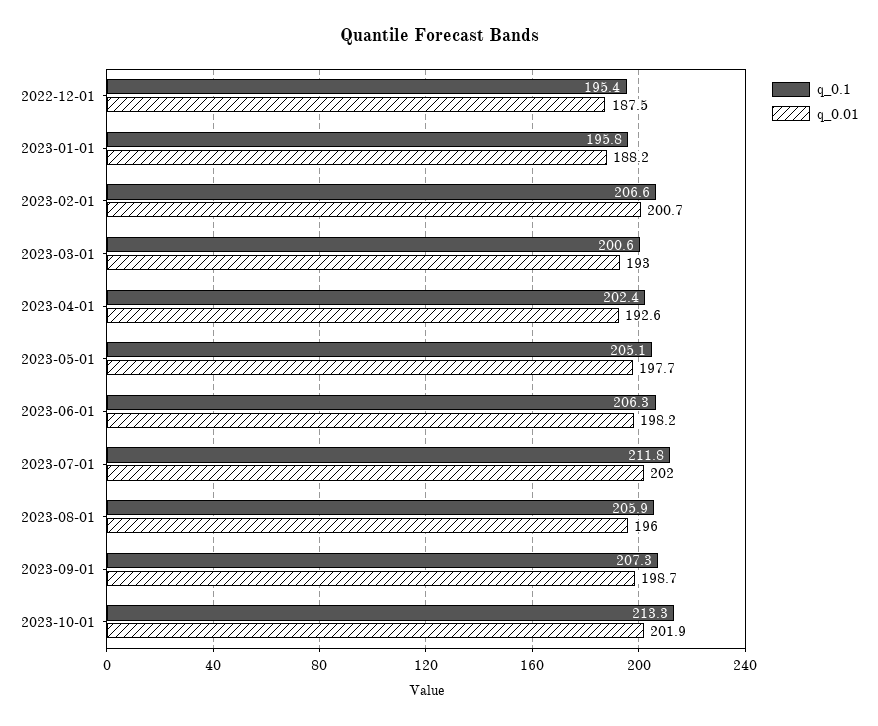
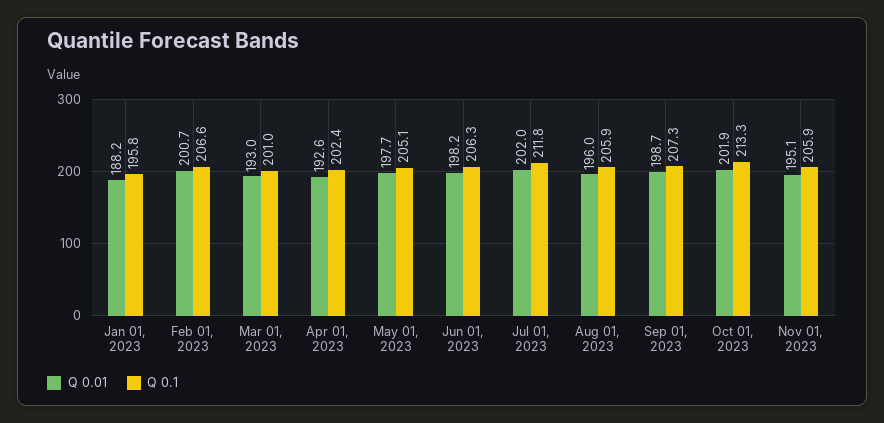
q_0.1, 2022-12-01: 195.4 -> none
q_0.01, 2022-12-01: 187.5 -> none
q_0.1, 2023-03-01: 200.6 -> 201
q_0.01, Nov 01, 2023: none -> 195.1
q_0.1, Nov 01, 2023: none -> 205.9

